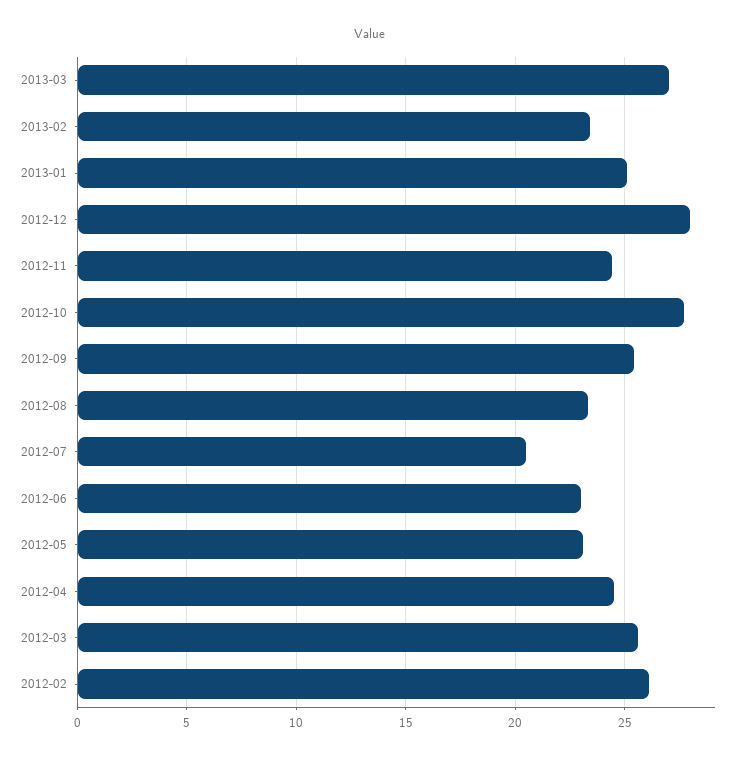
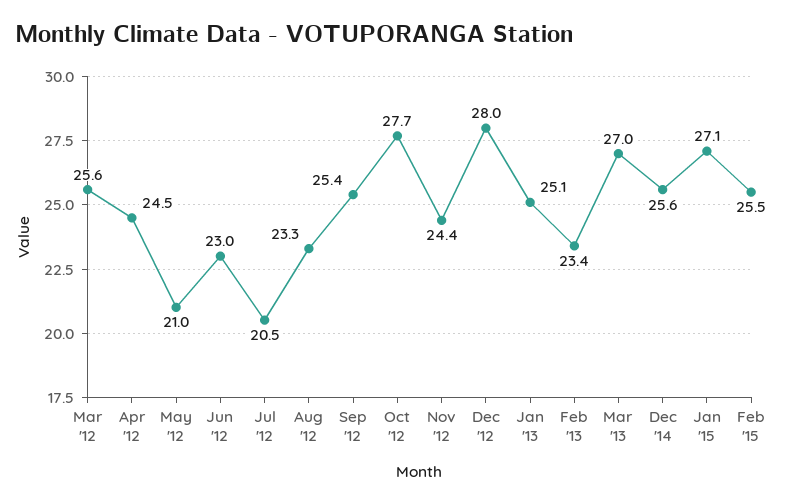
2012-05: 23 -> 21
2012-02: 26 -> none
Dec '14: none -> 25.6
Jan '15: none -> 27.1
Feb '15: none -> 25.5

